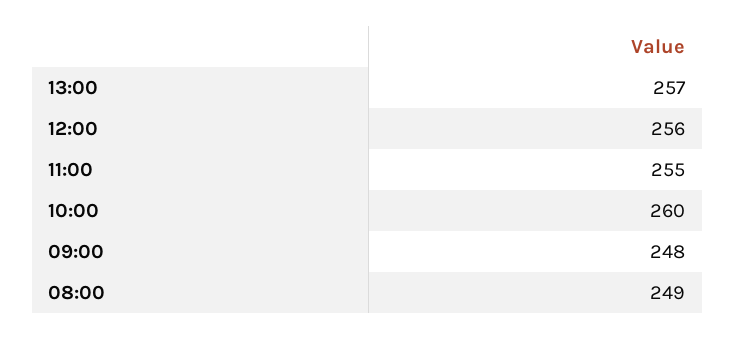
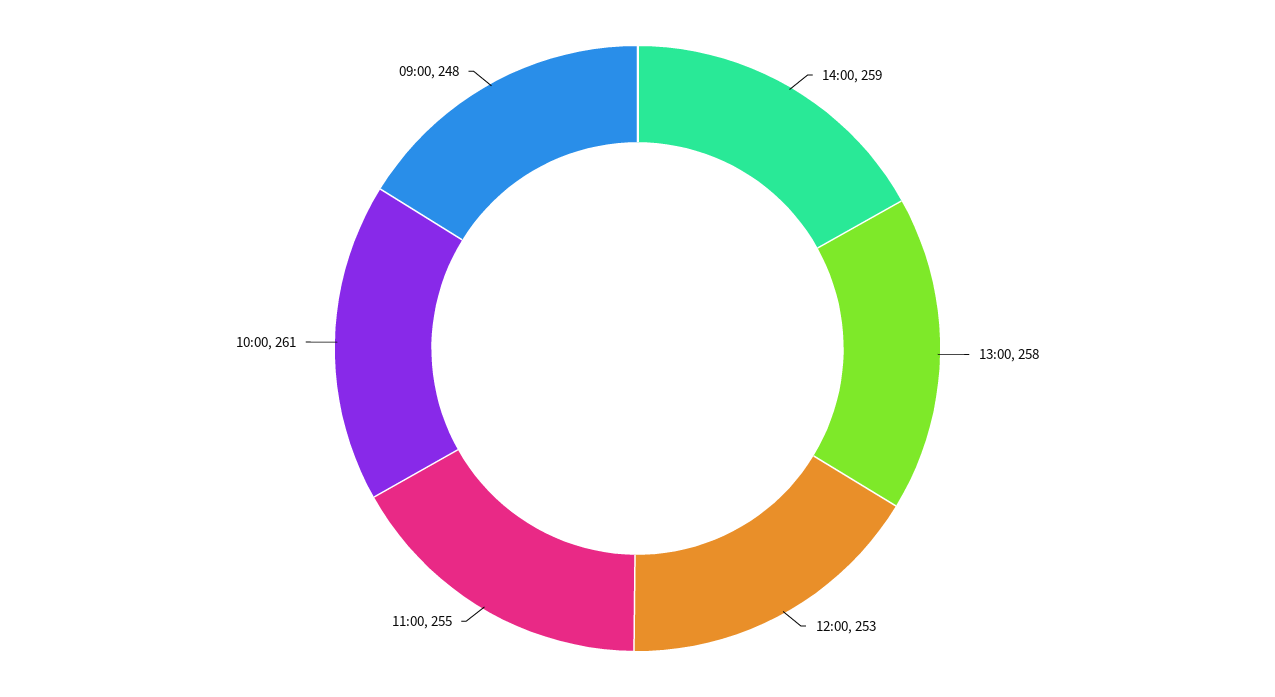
13:00: 257 -> 258
12:00: 256 -> 253
10:00: 260 -> 261
08:00: 249 -> none
14:00: none -> 259

